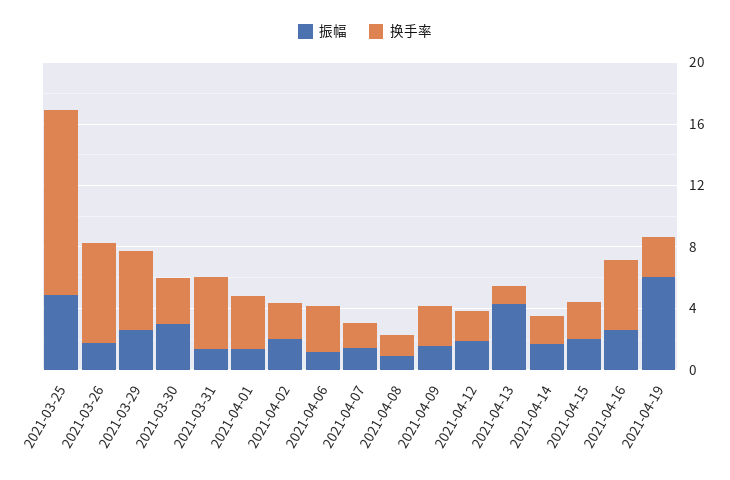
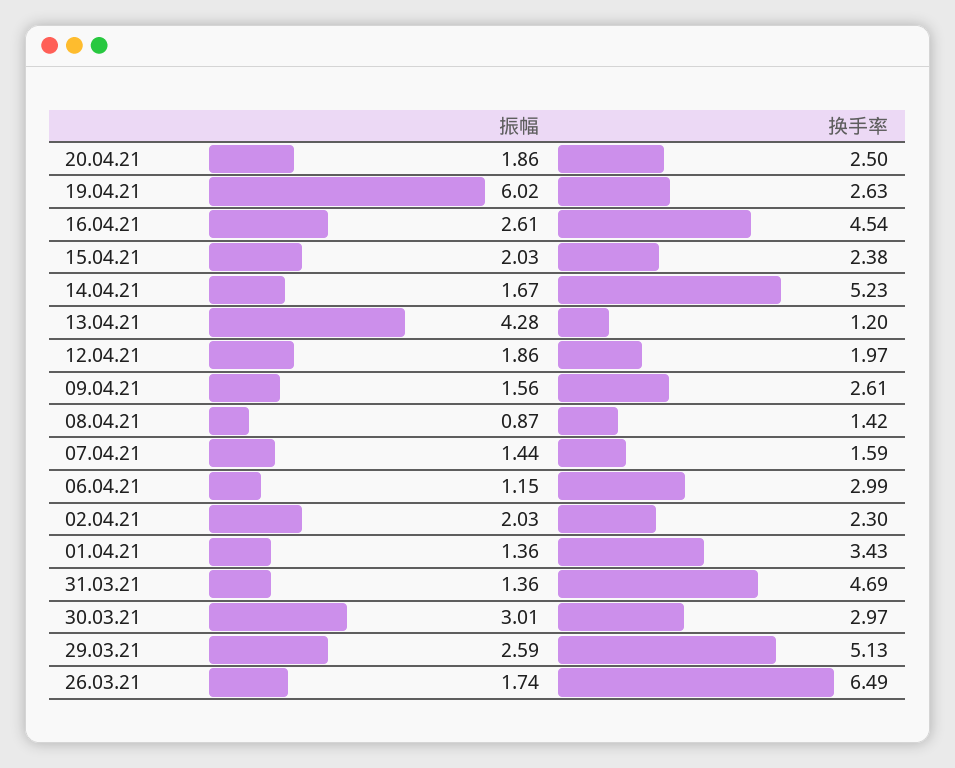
振幅, 2021-03-25: 5 -> none
换手率, 2021-03-25: 12 -> none
换手率, 2021-04-14: 2 -> 5.23
振幅, 20.04.21: none -> 1.86
换手率, 20.04.21: none -> 2.5

